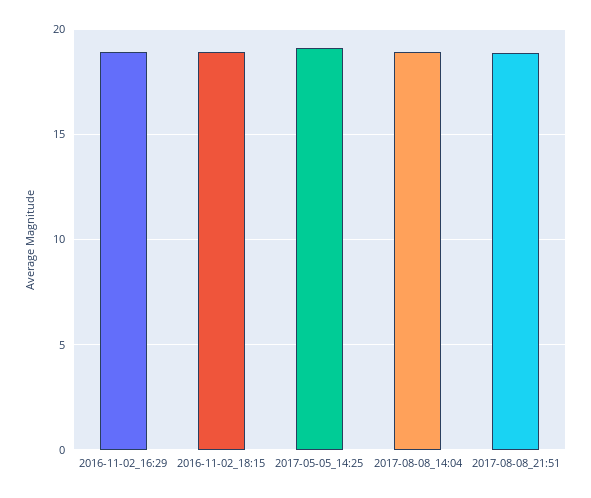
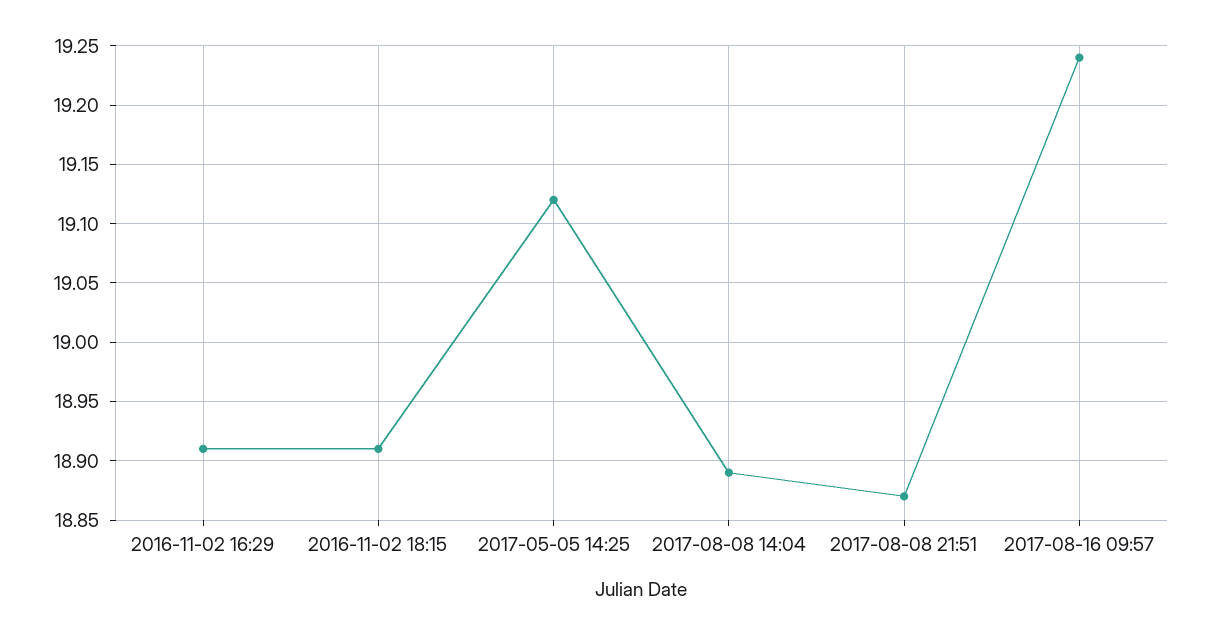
2017-08-16 09:57: none -> 19.24

